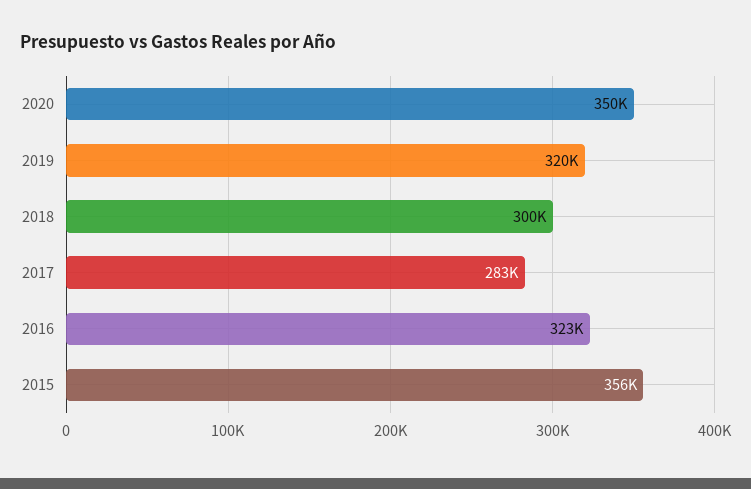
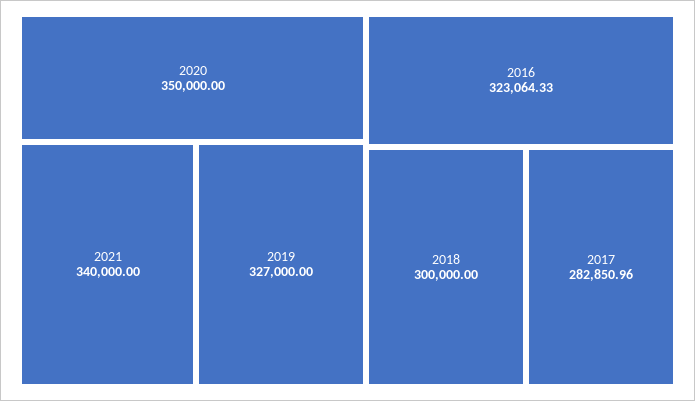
2019: 320000 -> 327000
2015: 356000 -> none
2021: none -> 340000

